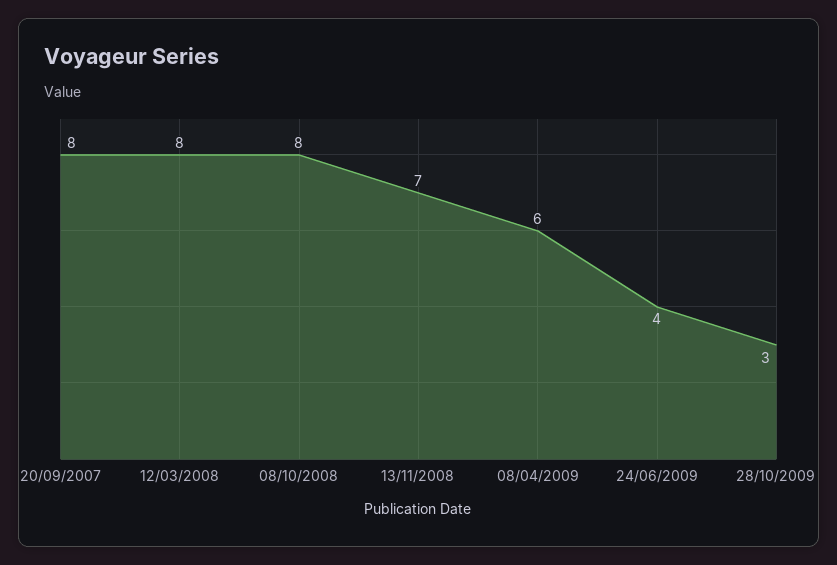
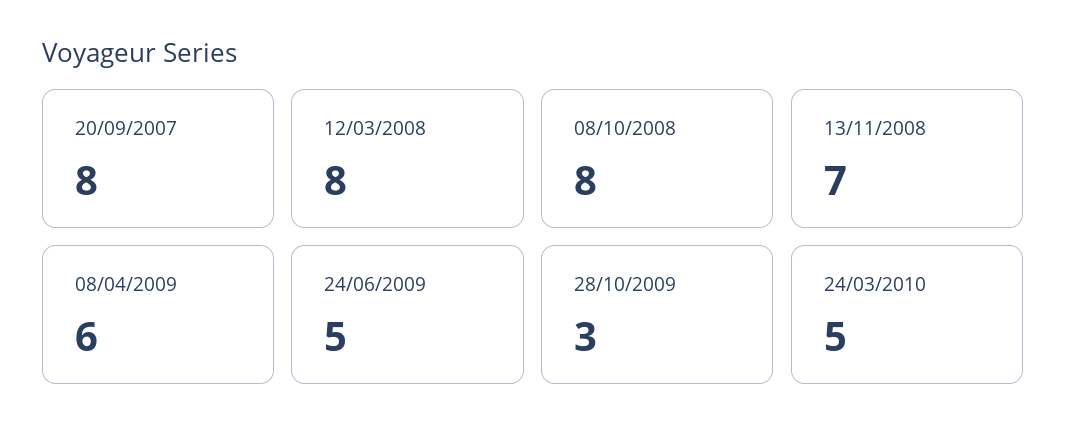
24/06/2009: 4 -> 5
24/03/2010: none -> 5

